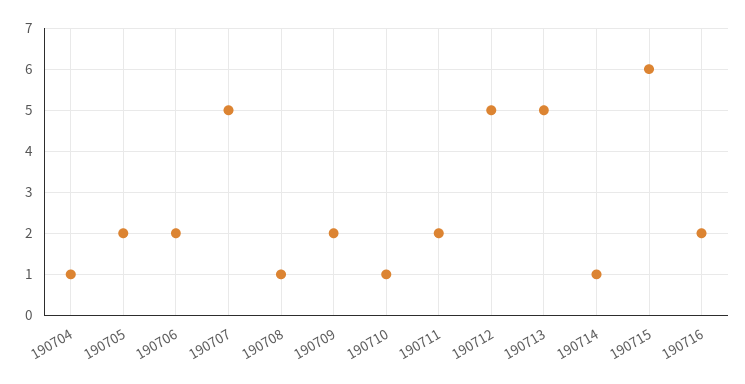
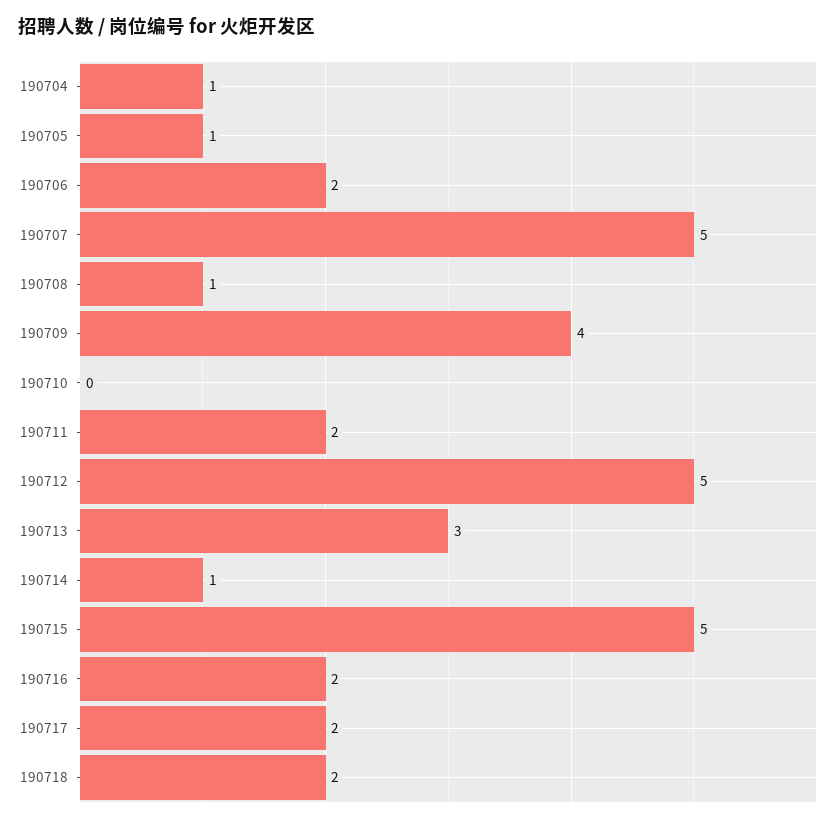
190705: 2 -> 1
190709: 2 -> 4
190710: 1 -> 0
190713: 5 -> 3
190715: 6 -> 5
190717: none -> 2
190718: none -> 2

